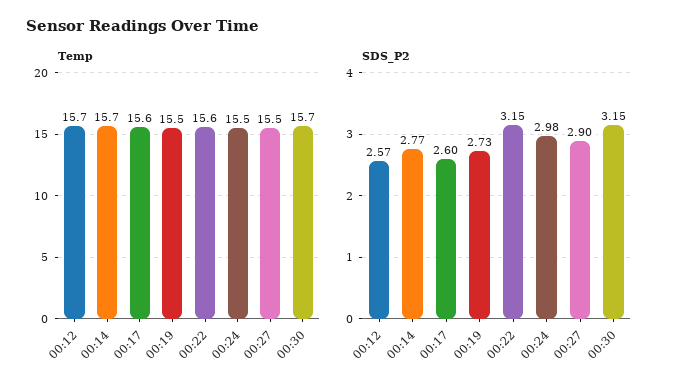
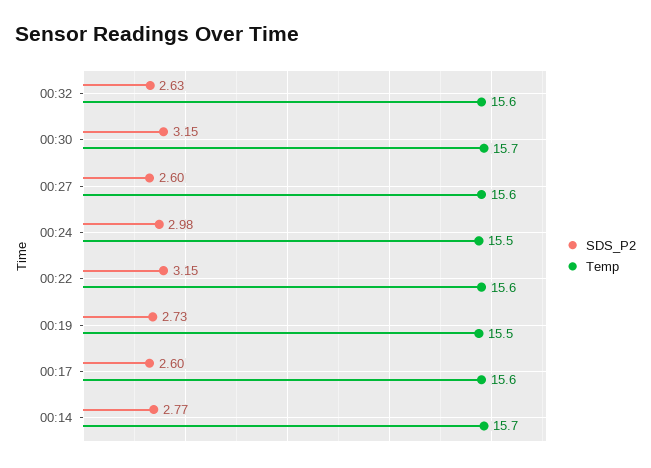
Temp, 00:12: 15.7 -> none
Temp, 00:27: 15.5 -> 15.6
SDS_P2, 00:12: 2.57 -> none
SDS_P2, 00:27: 2.9 -> 2.6
SDS_P2, 00:32: none -> 2.63
Temp, 00:32: none -> 15.6

